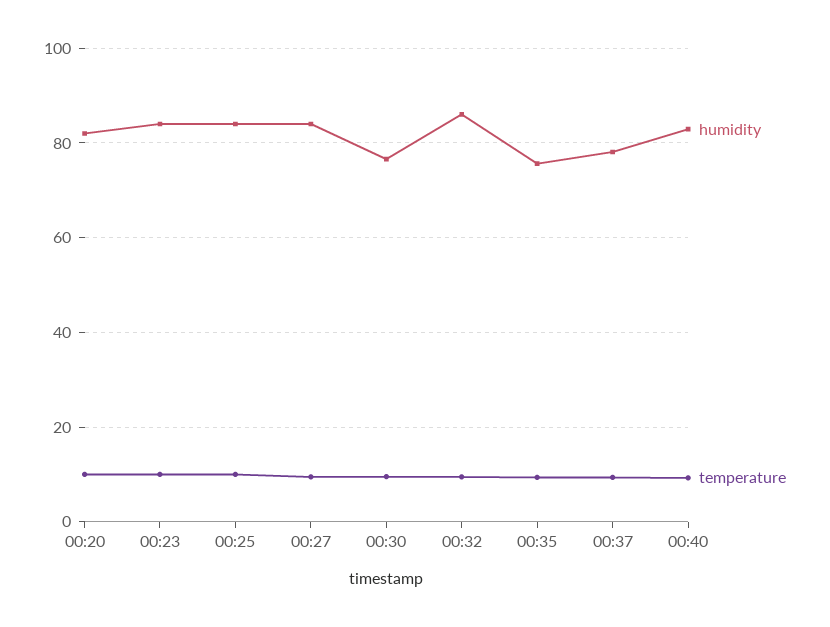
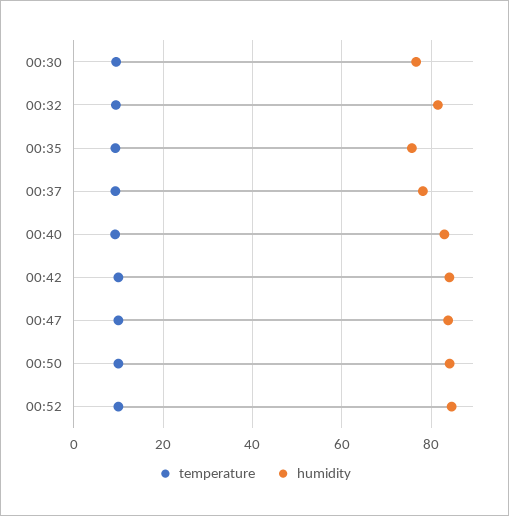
humidity, 00:20: 82 -> none
temperature, 00:20: 10 -> none
humidity, 00:23: 84 -> none
temperature, 00:23: 10 -> none
humidity, 00:25: 84 -> none
temperature, 00:25: 10 -> none
humidity, 00:27: 84 -> none
temperature, 00:27: 10 -> none
humidity, 00:32: 86 -> 82
temperature, 00:42: none -> 10
humidity, 00:42: none -> 84
temperature, 00:47: none -> 10
humidity, 00:47: none -> 84
temperature, 00:50: none -> 10
humidity, 00:50: none -> 84
temperature, 00:52: none -> 10
humidity, 00:52: none -> 84

